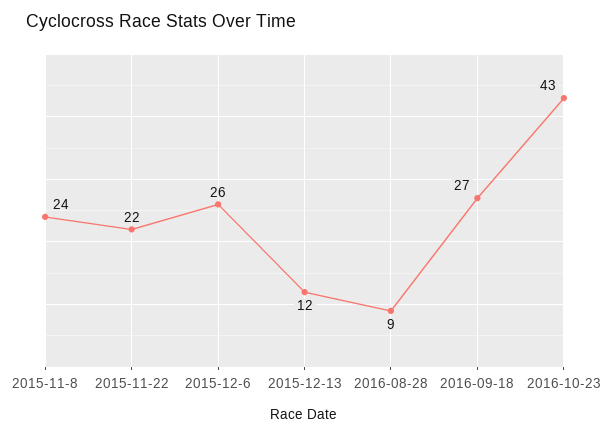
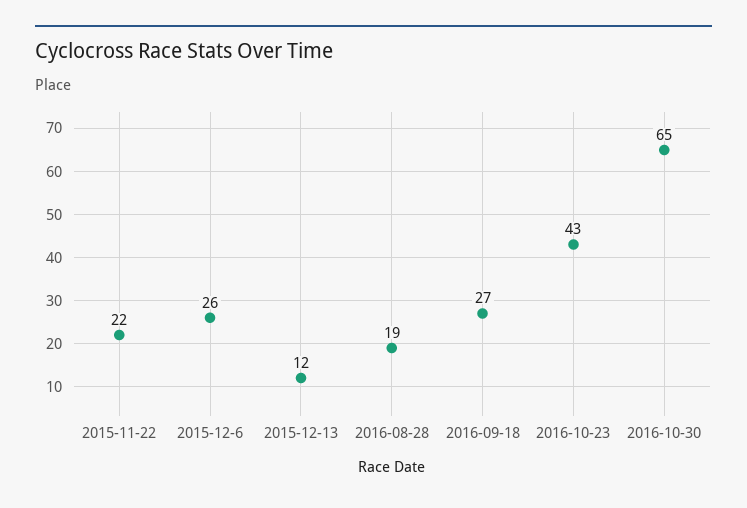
2015-11-8: 24 -> none
2016-08-28: 9 -> 19
2016-10-30: none -> 65

